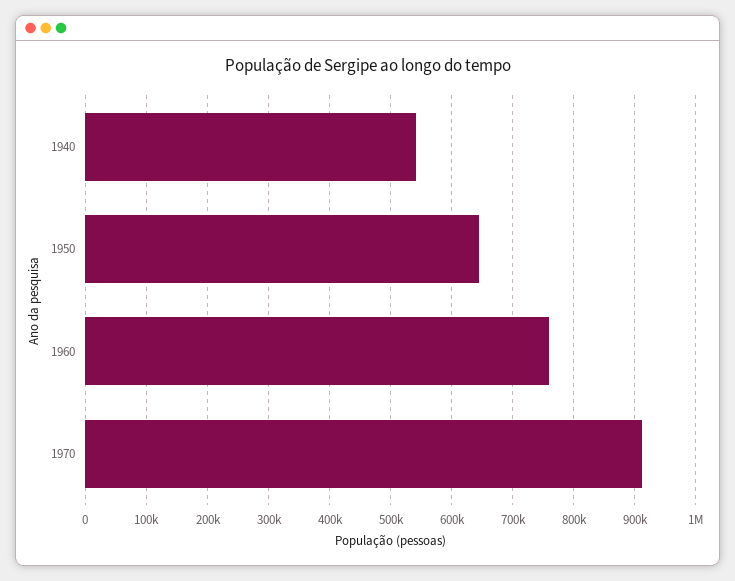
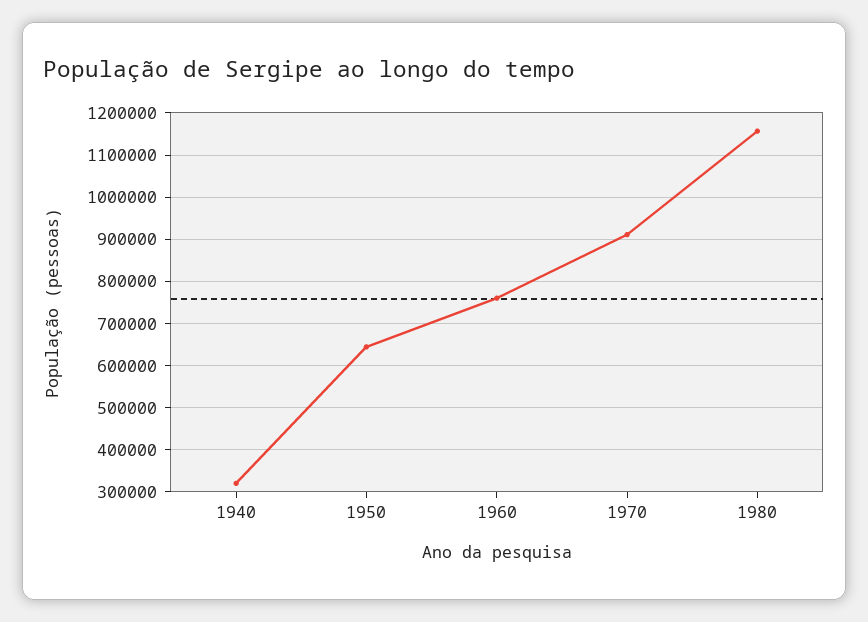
1940: 540000 -> 320000
1980: none -> 1160000

